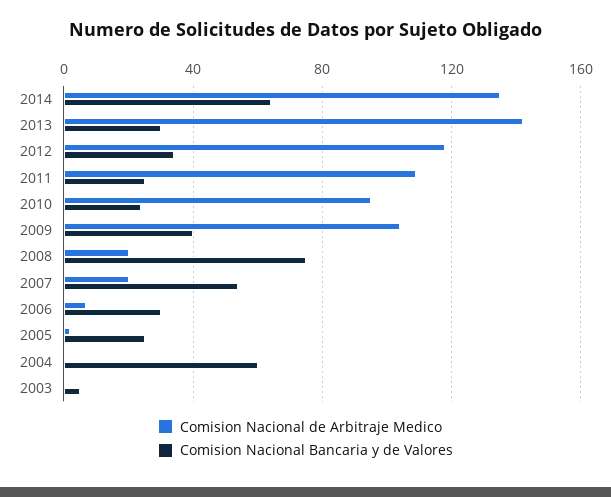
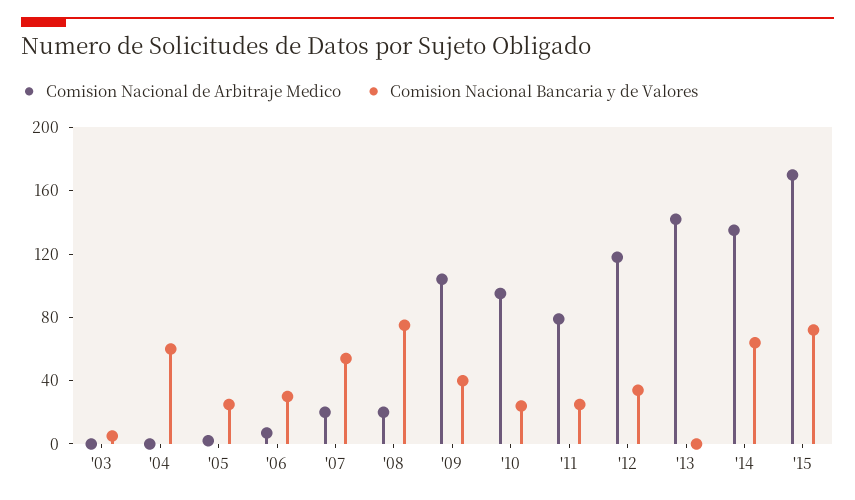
Comision Nacional Bancaria y de Valores, 2013: 30 -> 0
Comision Nacional de Arbitraje Medico, 2011: 110 -> 80
Comision Nacional de Arbitraje Medico, '15: none -> 170
Comision Nacional Bancaria y de Valores, '15: none -> 70

